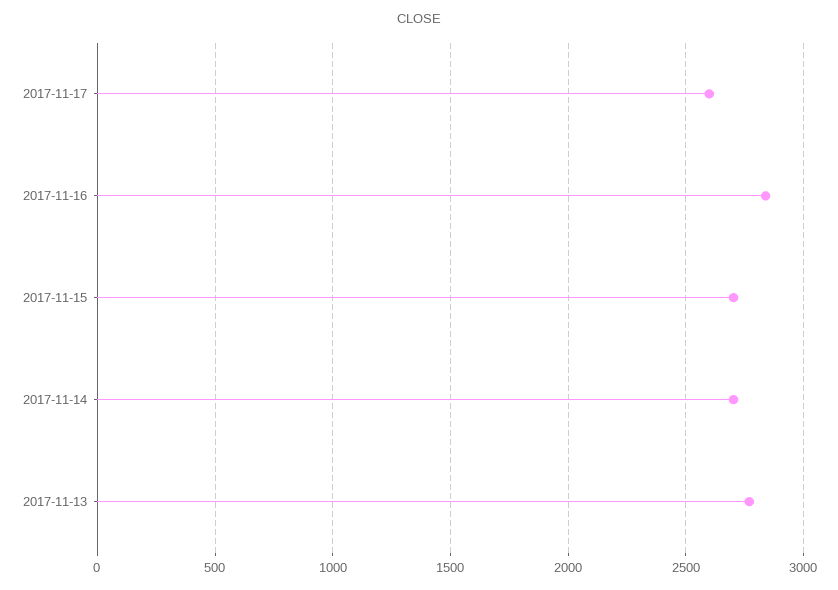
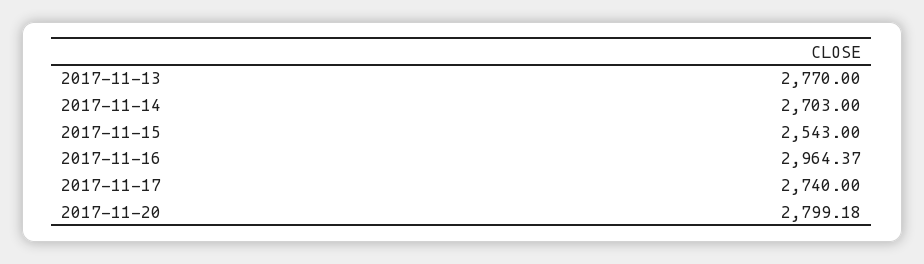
2017-11-17: 2600 -> 2740
2017-11-16: 2850 -> 2964.37
2017-11-15: 2700 -> 2543
2017-11-20: none -> 2799.18

